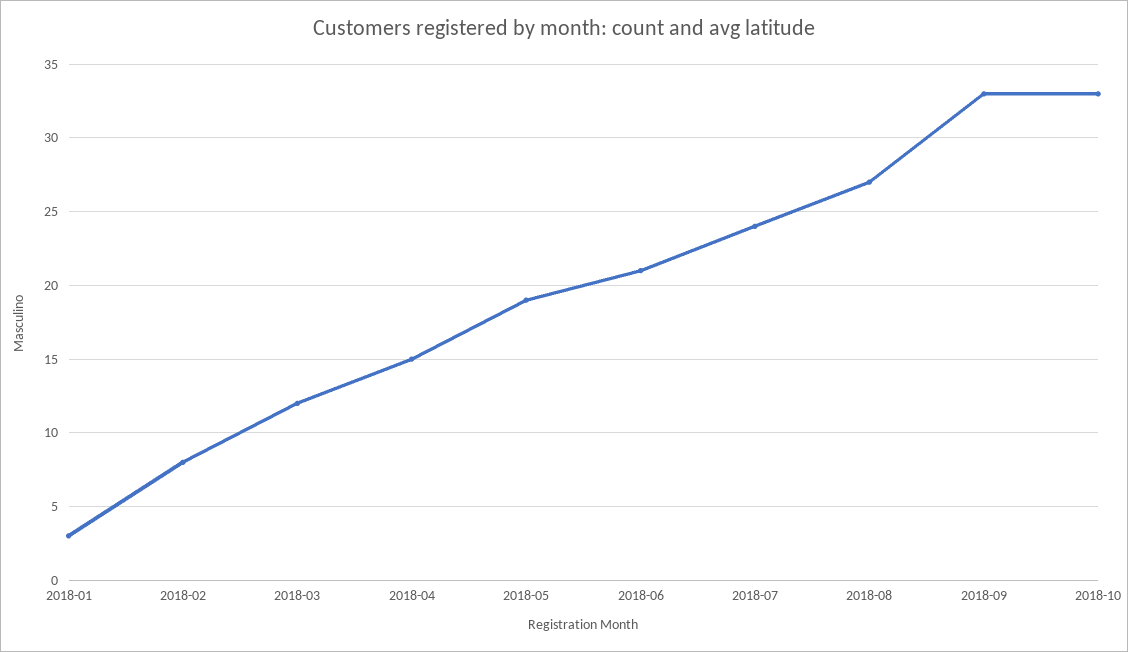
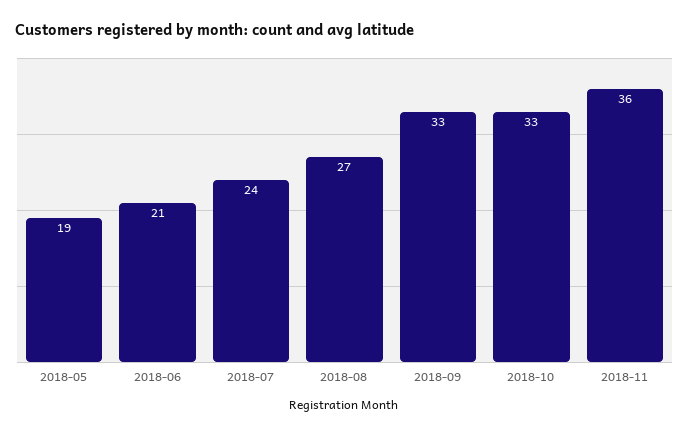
2018-01: 3 -> none
2018-02: 8 -> none
2018-03: 12 -> none
2018-04: 15 -> none
2018-11: none -> 36

